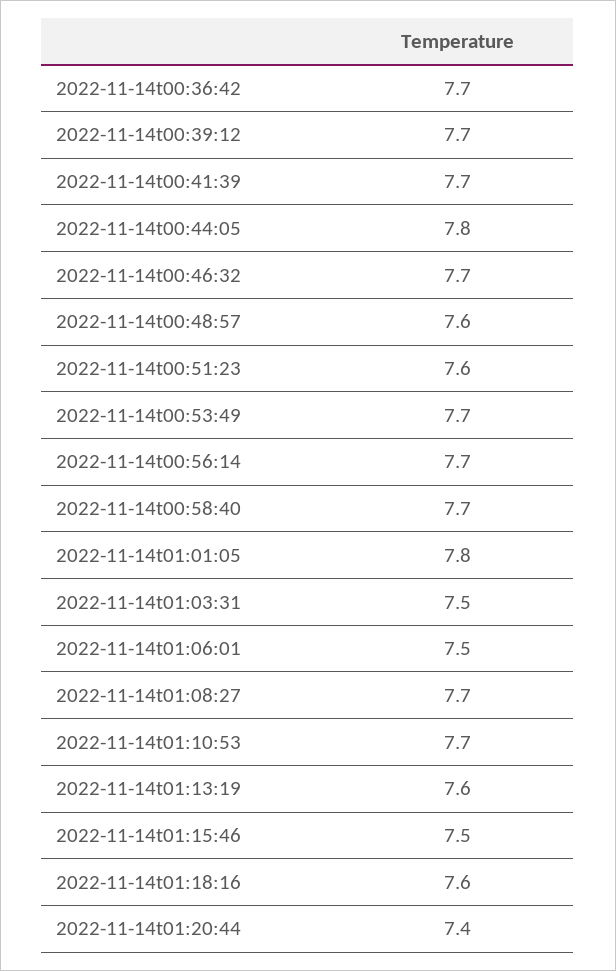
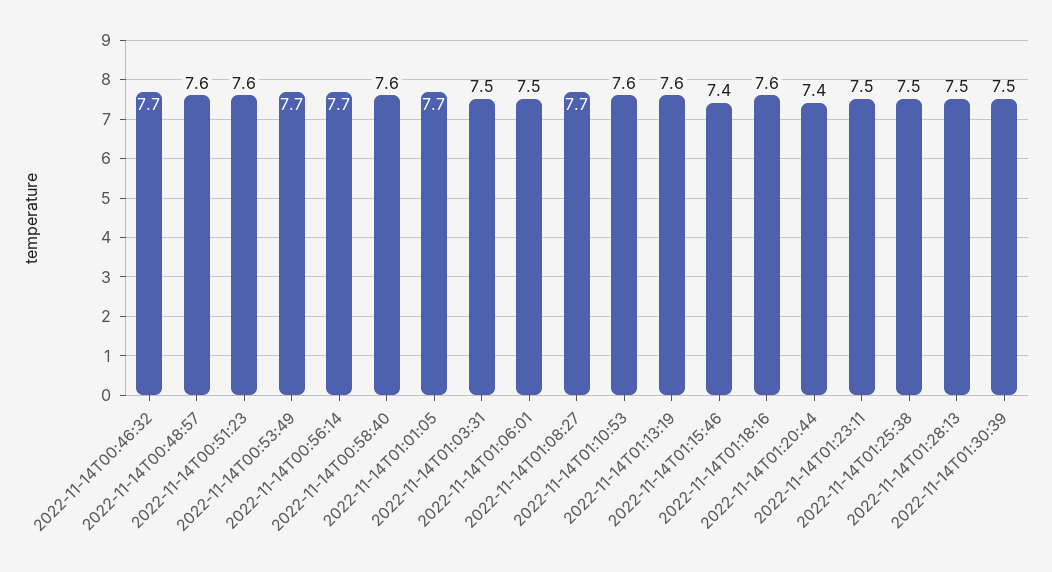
2022-11-14t00:36:42: 7.7 -> none
2022-11-14t00:39:12: 7.7 -> none
2022-11-14t00:41:39: 7.7 -> none
2022-11-14t00:44:05: 7.8 -> none
2022-11-14t00:58:40: 7.7 -> 7.6
2022-11-14t01:01:05: 7.8 -> 7.7
2022-11-14t01:10:53: 7.7 -> 7.6
2022-11-14t01:15:46: 7.5 -> 7.4
2022-11-14T01:23:11: none -> 7.5
2022-11-14T01:25:38: none -> 7.5
2022-11-14T01:28:13: none -> 7.5
2022-11-14T01:30:39: none -> 7.5

